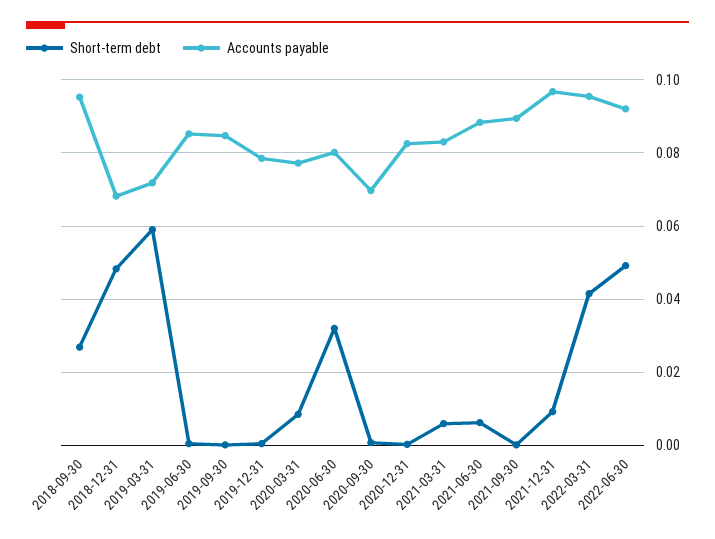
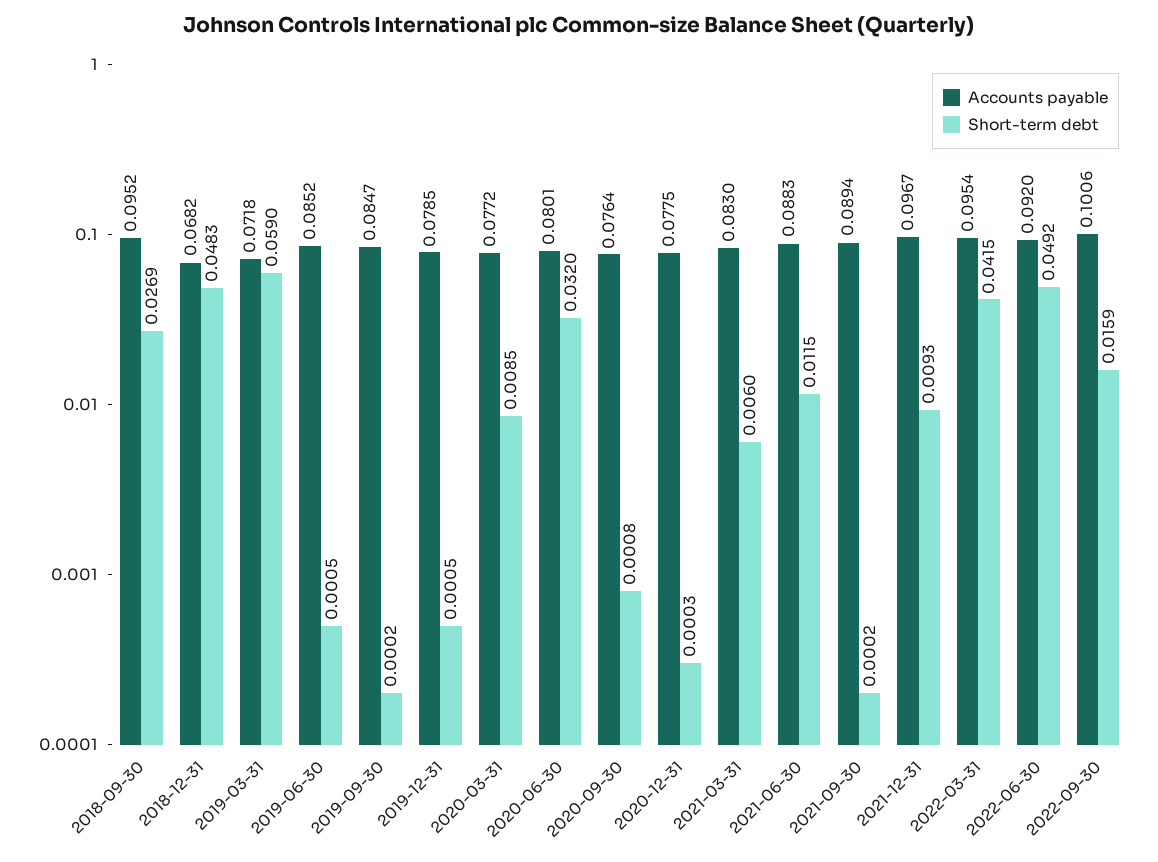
Accounts payable, 2020-09-30: 0.07 -> 0.0764
Accounts payable, 2020-12-31: 0.082 -> 0.0775
Short-term debt, 2021-06-30: 0.006 -> 0.0115
Accounts payable, 2022-09-30: none -> 0.1006
Short-term debt, 2022-09-30: none -> 0.0159

